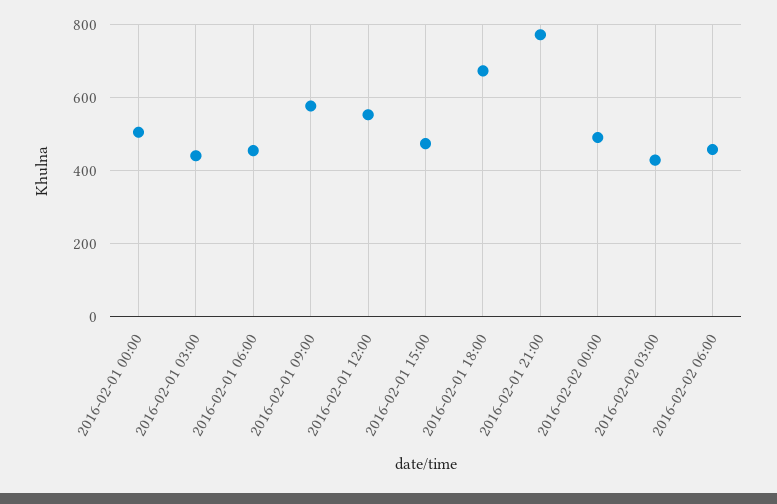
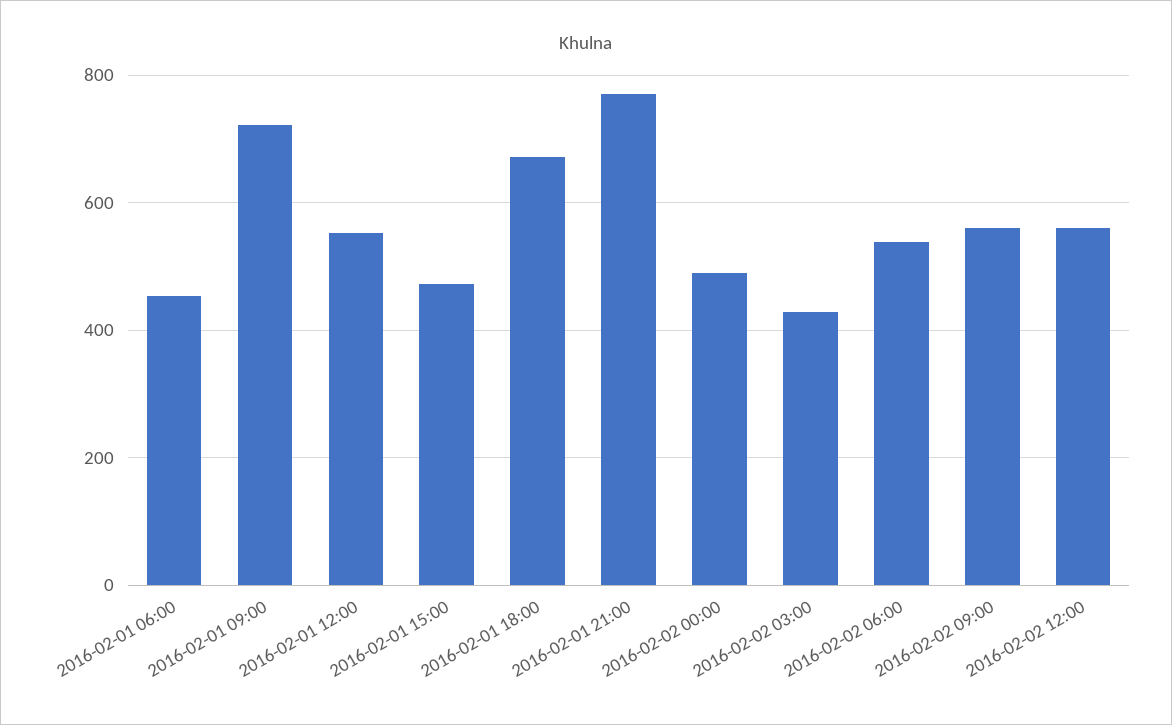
2016-02-01 00:00: 500 -> none
2016-02-01 03:00: 440 -> none
2016-02-01 09:00: 580 -> 720
2016-02-02 06:00: 460 -> 540
2016-02-02 09:00: none -> 560
2016-02-02 12:00: none -> 560

